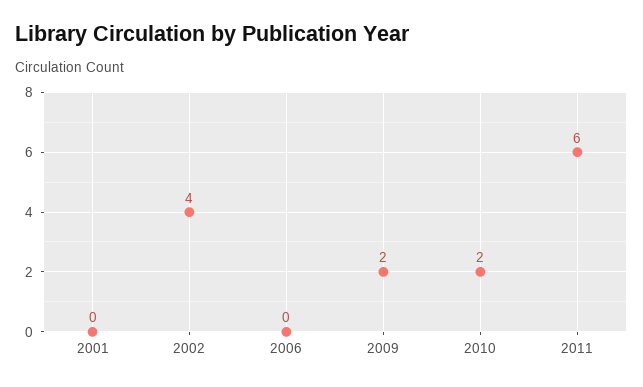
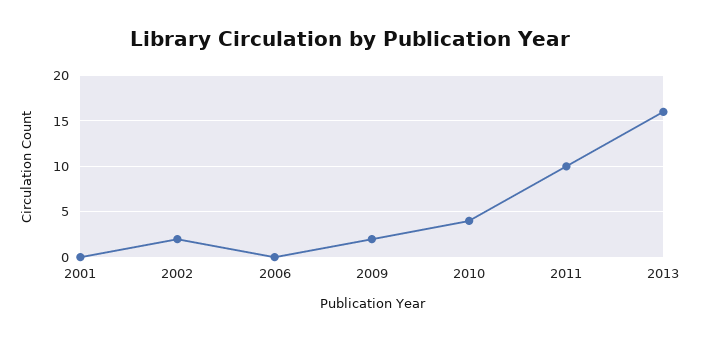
2002: 4 -> 2
2010: 2 -> 4
2011: 6 -> 10
2013: none -> 16

